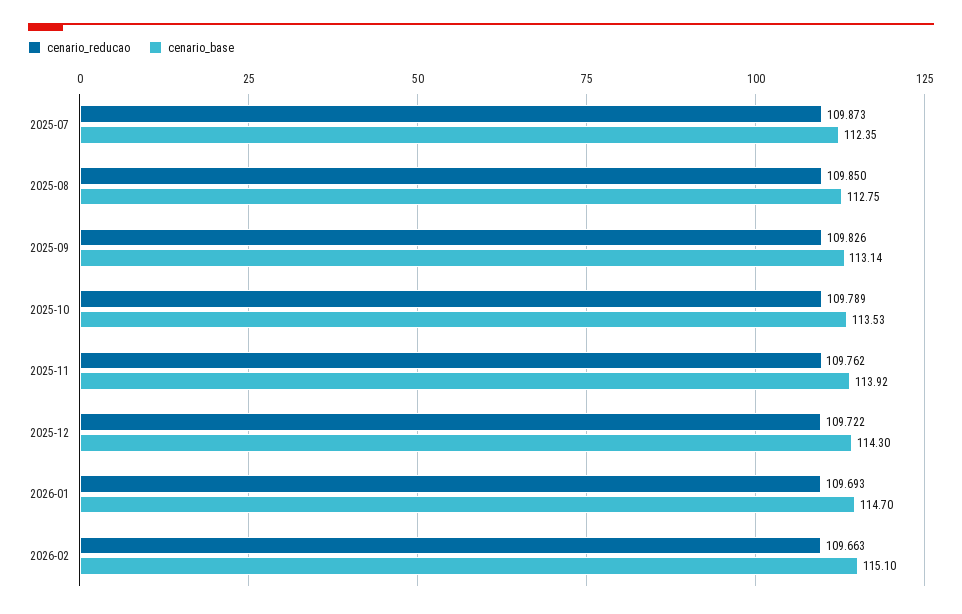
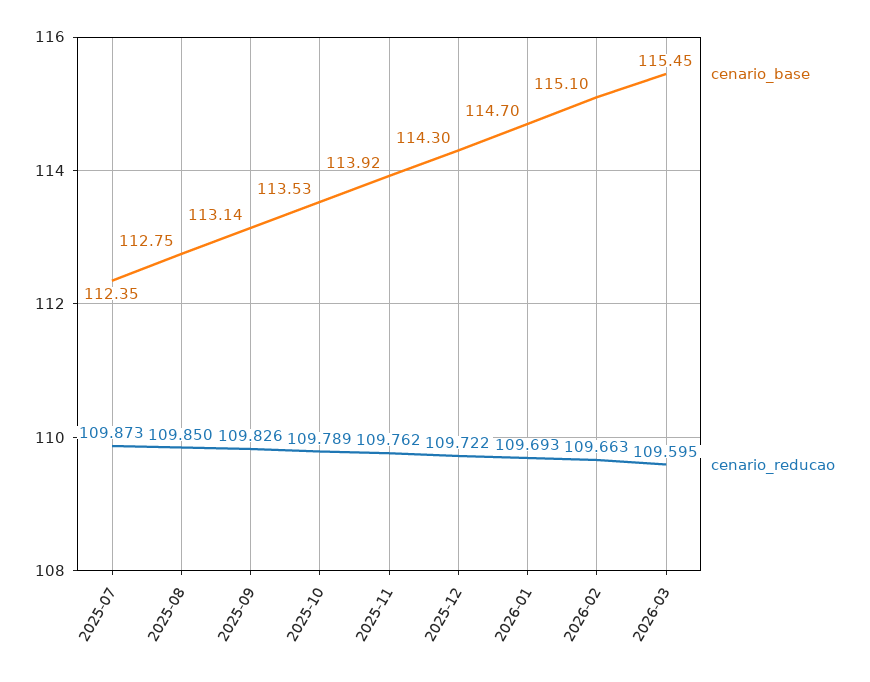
cenario_base, 2026-03: none -> 115.45
cenario_reducao, 2026-03: none -> 109.595

